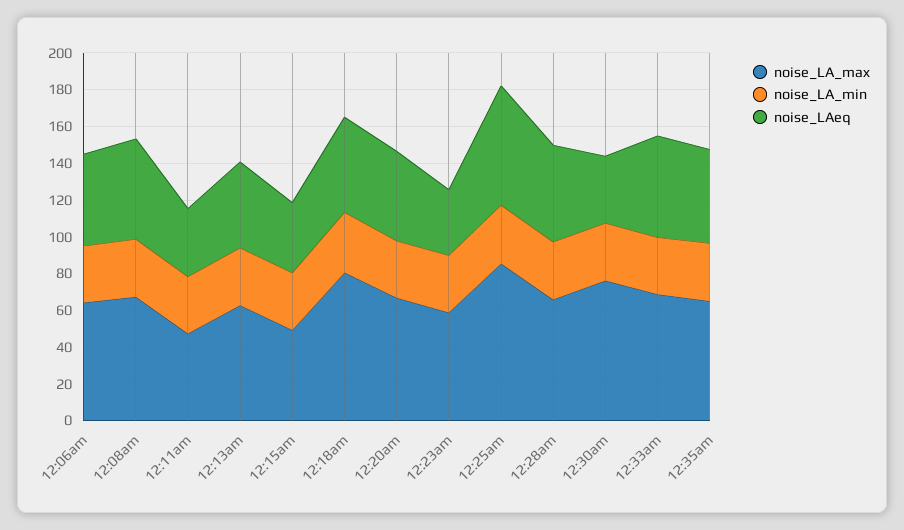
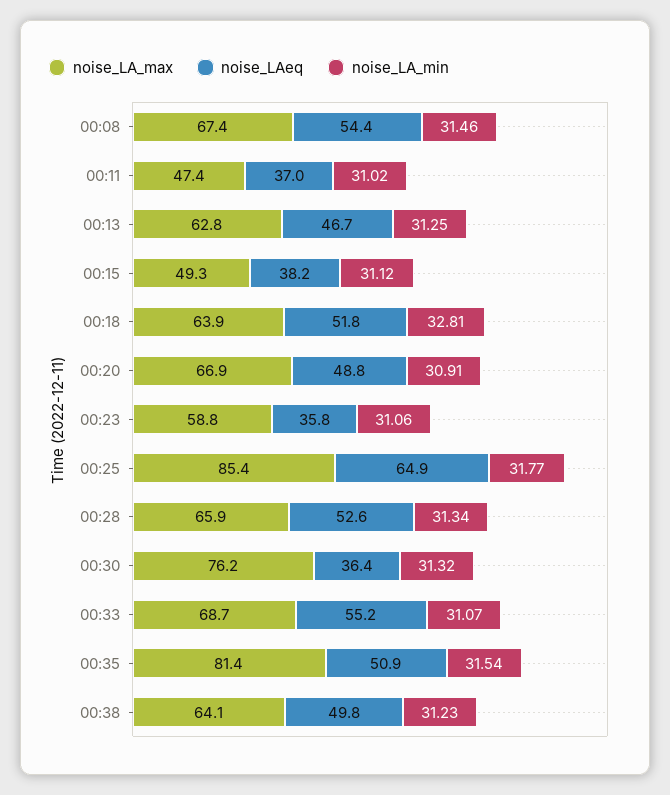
noise_LA_max, 12:06am: 65 -> none
noise_LA_min, 12:06am: 30 -> none
noise_LAeq, 12:06am: 50 -> none
noise_LA_max, 12:18am: 80 -> 63.9
noise_LA_max, 12:35am: 65 -> 81.4
noise_LA_max, 00:38: none -> 64.1
noise_LAeq, 00:38: none -> 49.8
noise_LA_min, 00:38: none -> 31.23

